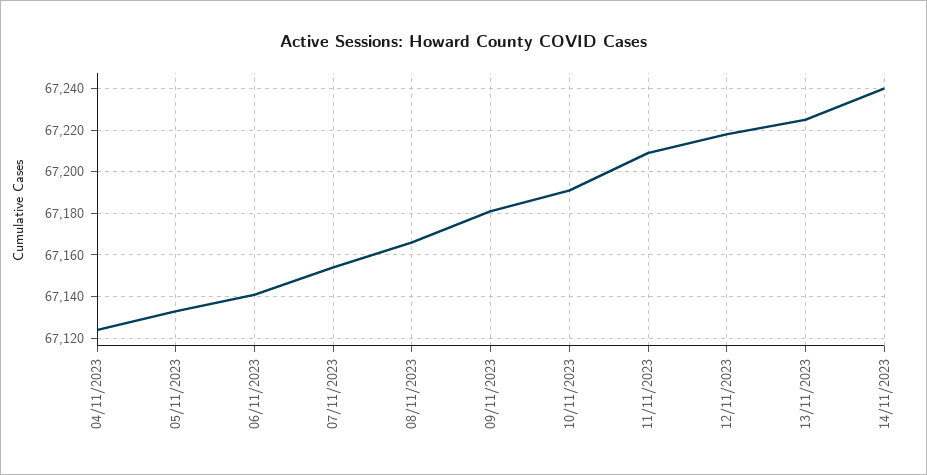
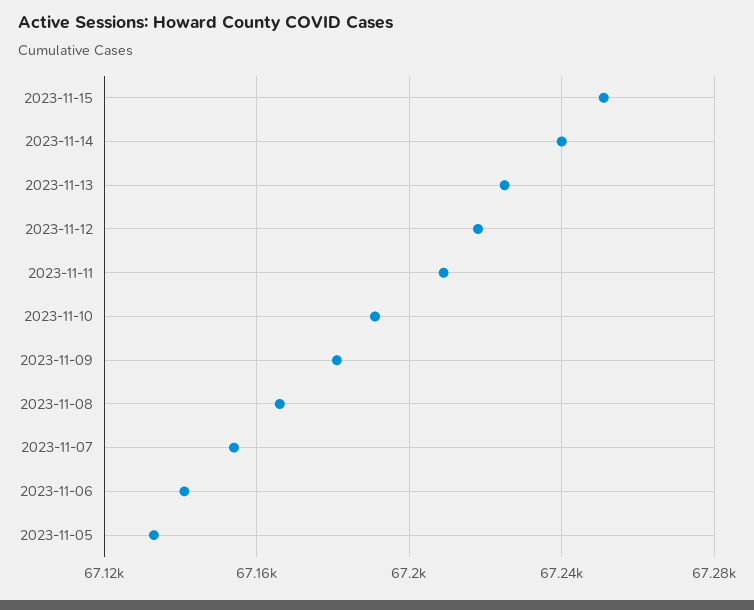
04/11/2023: 67125 -> none
2023-11-15: none -> 67250

